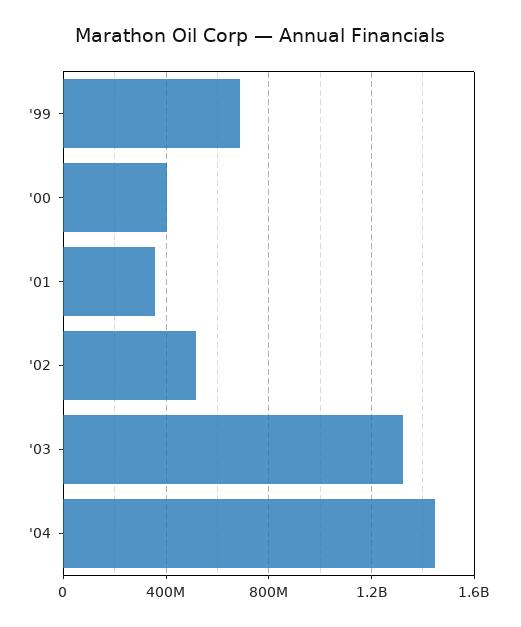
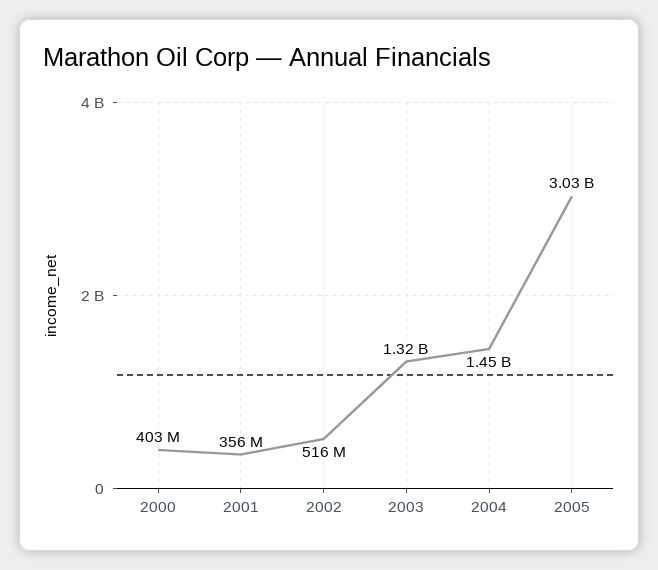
'99: 700000000 -> none
2005: none -> 3030000000

